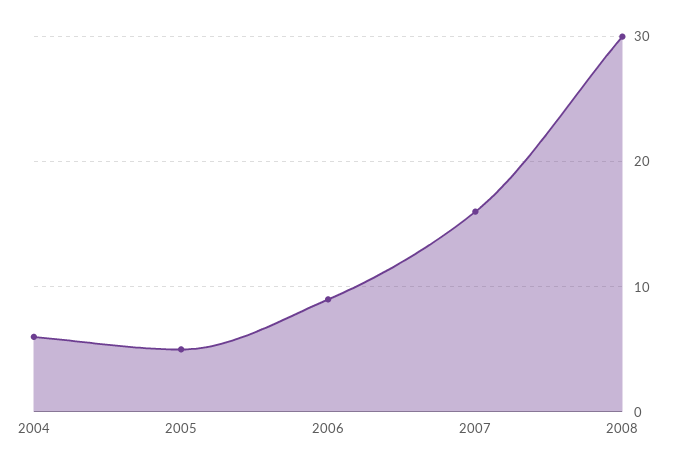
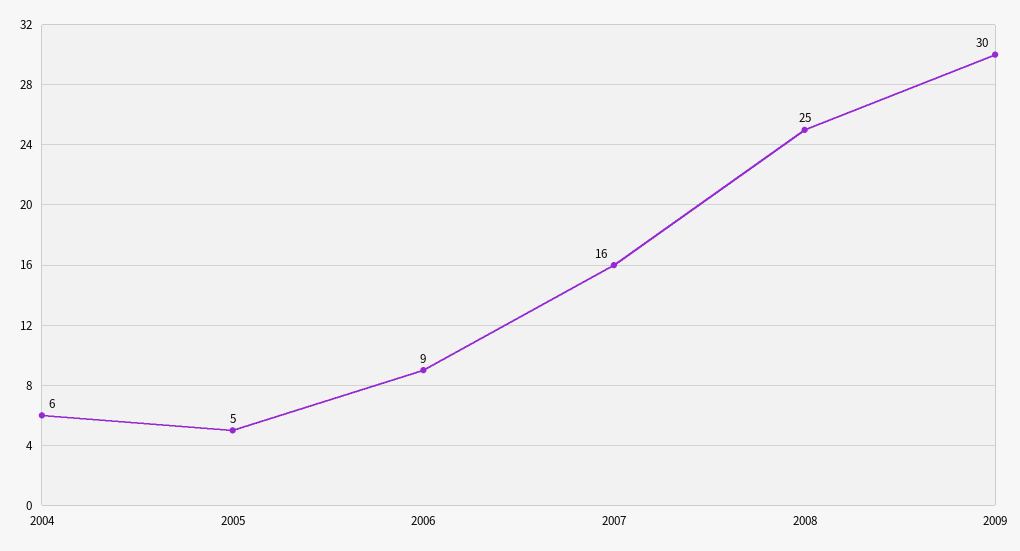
2008: 30 -> 25
2009: none -> 30

